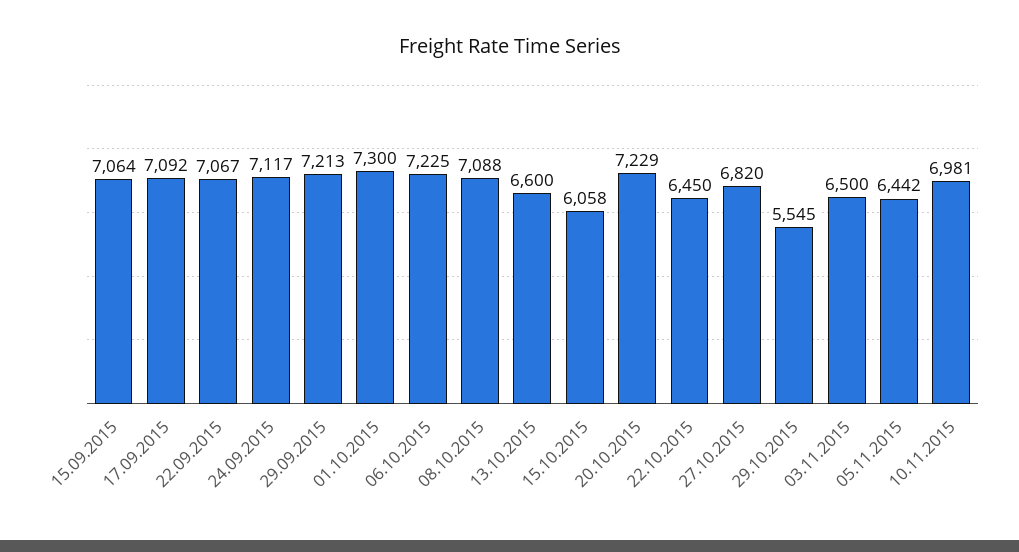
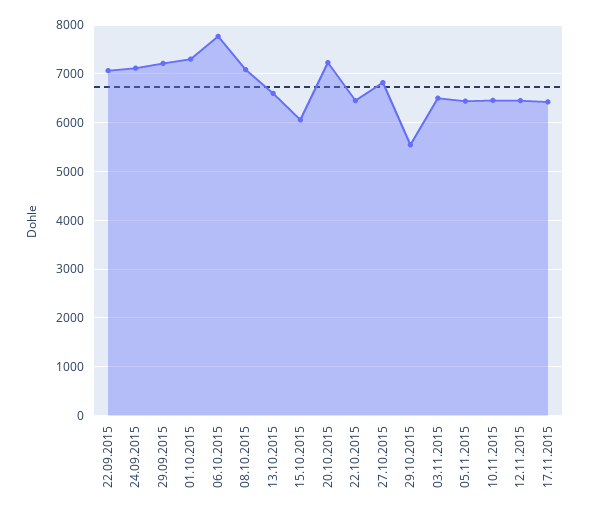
15.09.2015: 7064 -> none
17.09.2015: 7092 -> none
06.10.2015: 7225 -> 7800
10.11.2015: 6981 -> 6400
12.11.2015: none -> 6400
17.11.2015: none -> 6400

